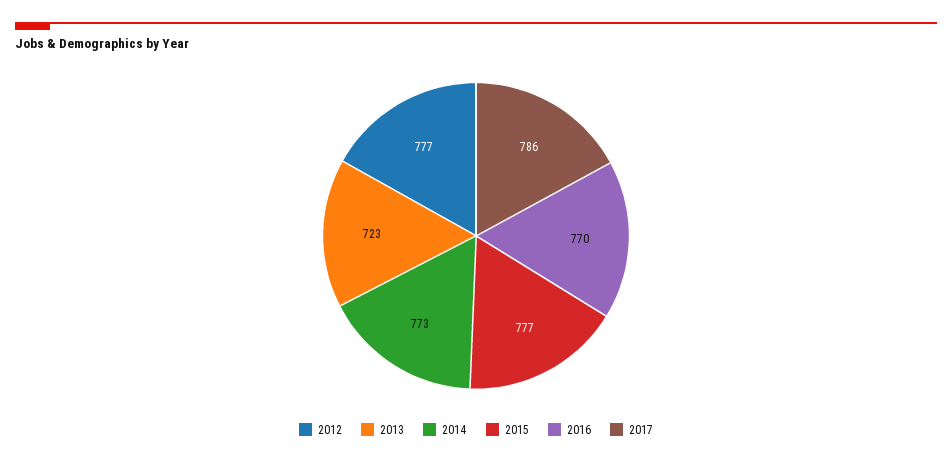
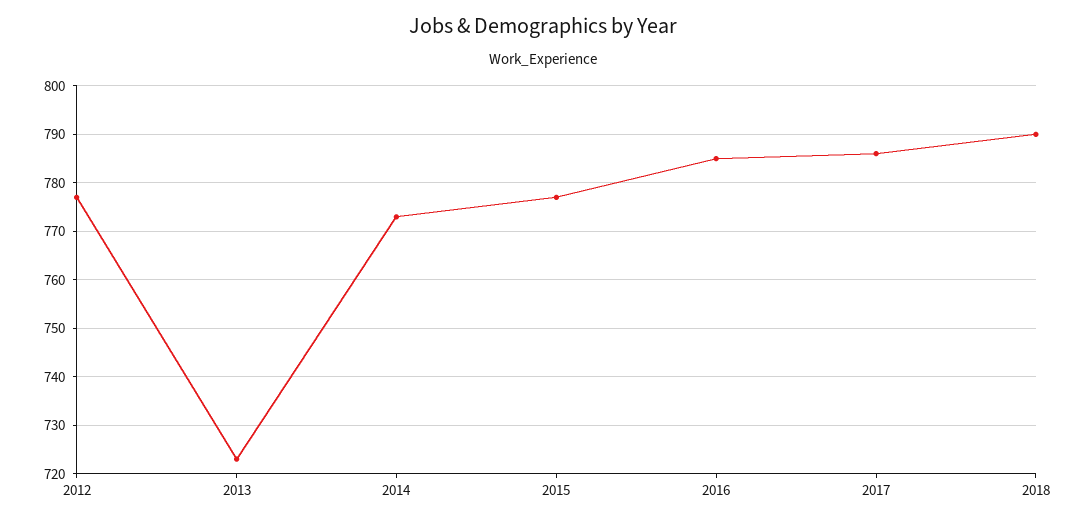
2016: 770 -> 785
2018: none -> 790

